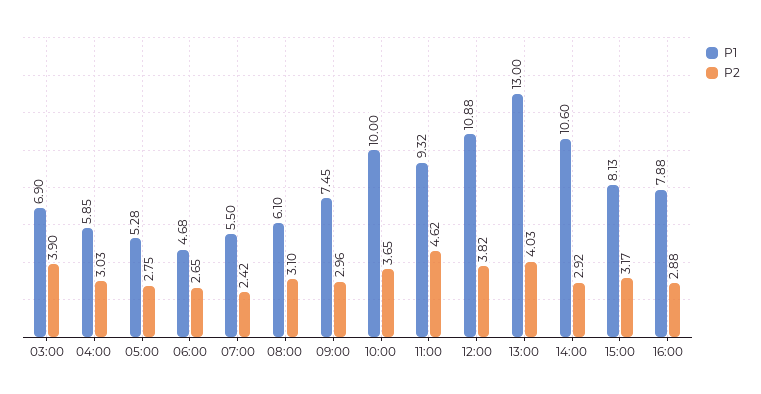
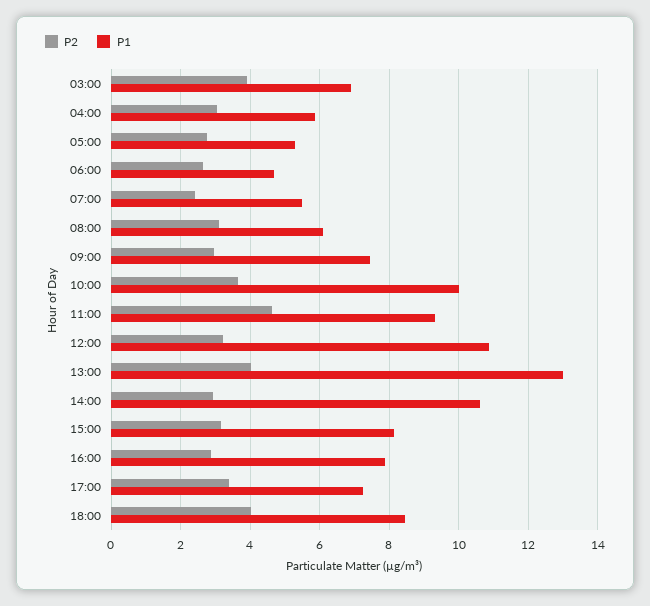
P2, 12:00: 3.82 -> 3.2
P2, 17:00: none -> 3.4
P1, 17:00: none -> 7.2
P2, 18:00: none -> 4
P1, 18:00: none -> 8.4

